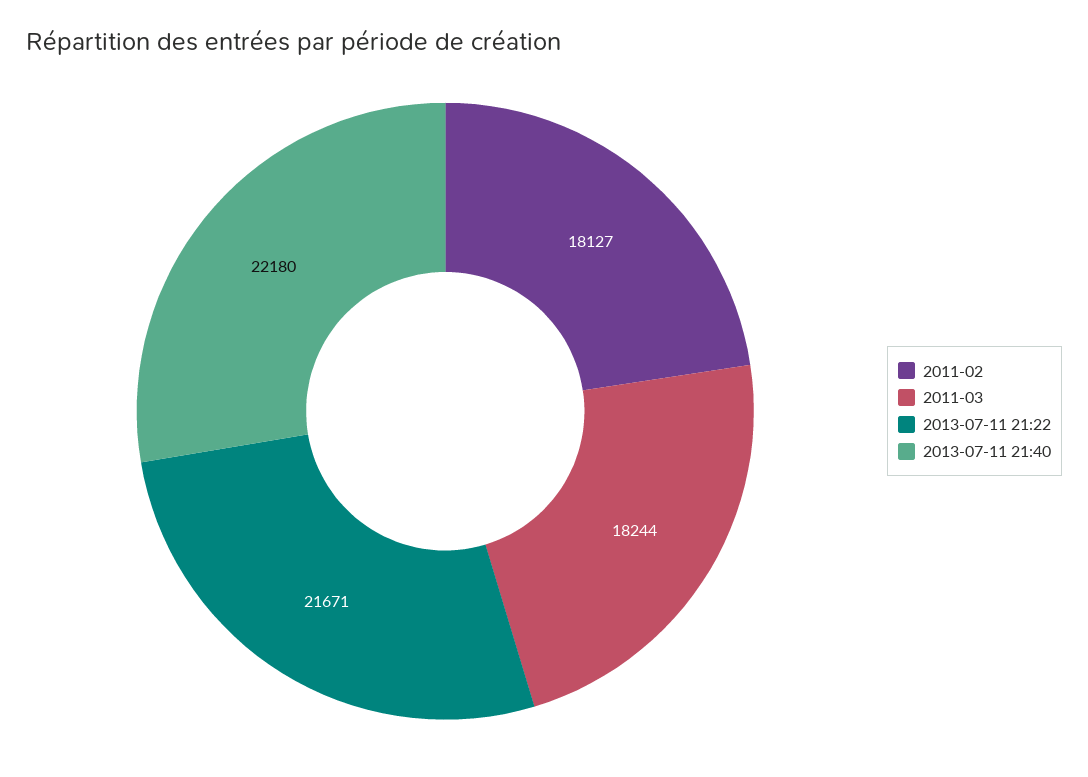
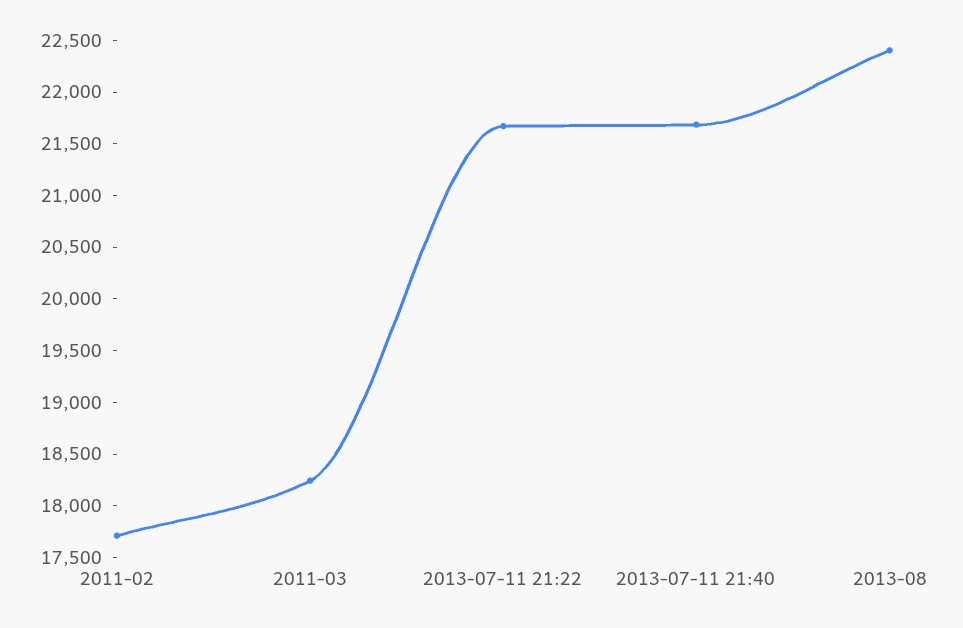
2011-02: 18127 -> 17700
2013-07-11 21:40: 22180 -> 21700
2013-08: none -> 22400

